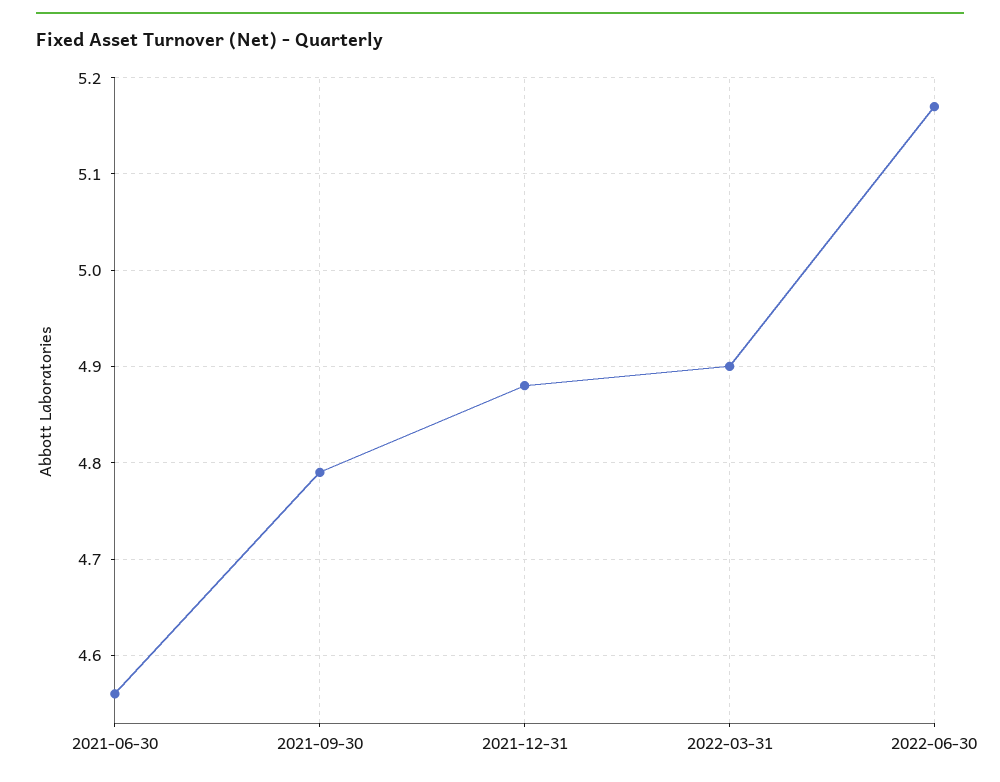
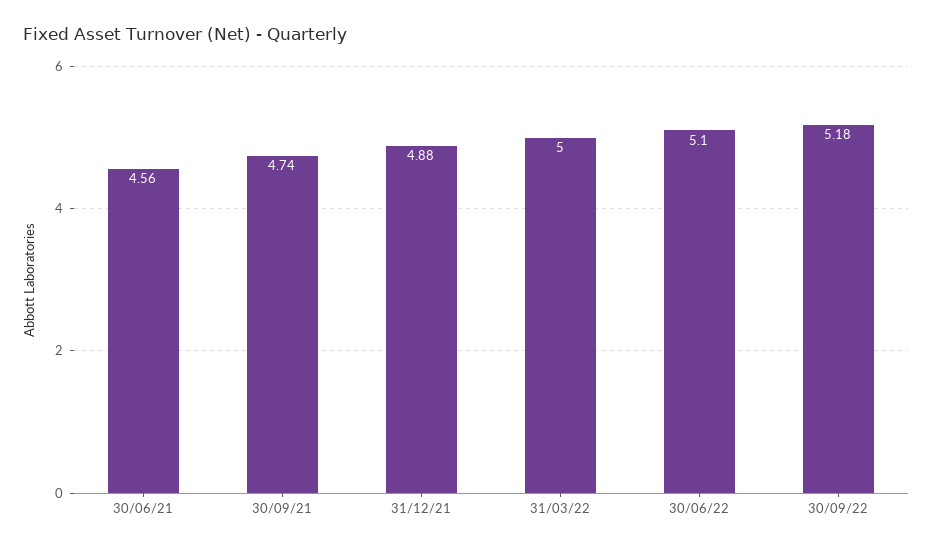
2021-09-30: 4.79 -> 4.74
2022-03-31: 4.9 -> 5
2022-06-30: 5.17 -> 5.1
30/09/22: none -> 5.18

